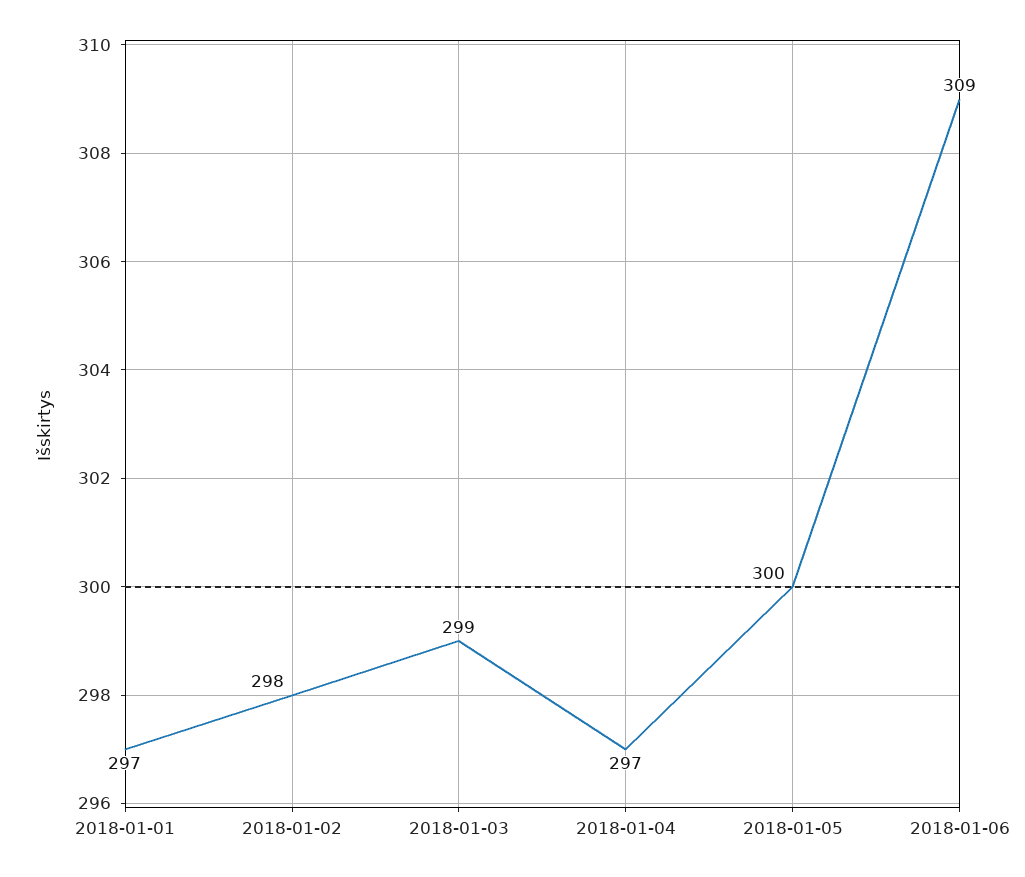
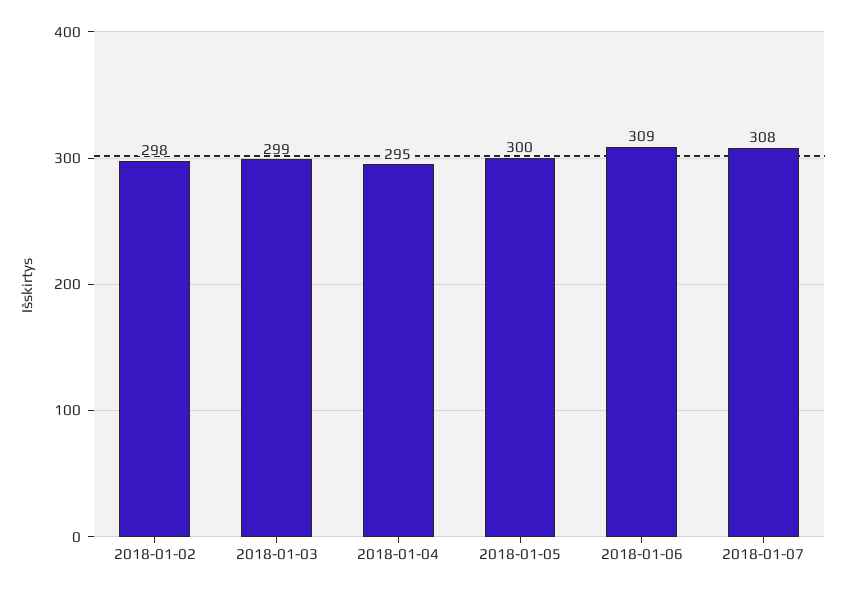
2018-01-01: 297 -> none
2018-01-04: 297 -> 295
2018-01-07: none -> 308

